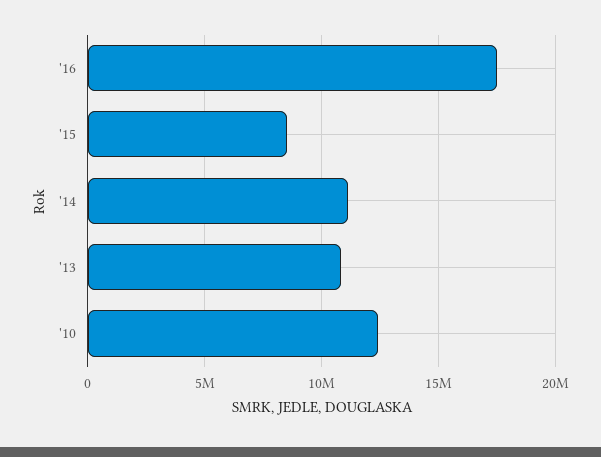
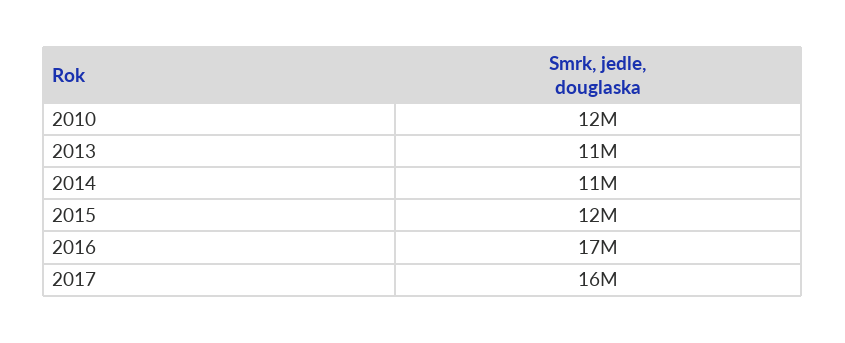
'15: 8500000 -> 12000000
2017: none -> 16000000

